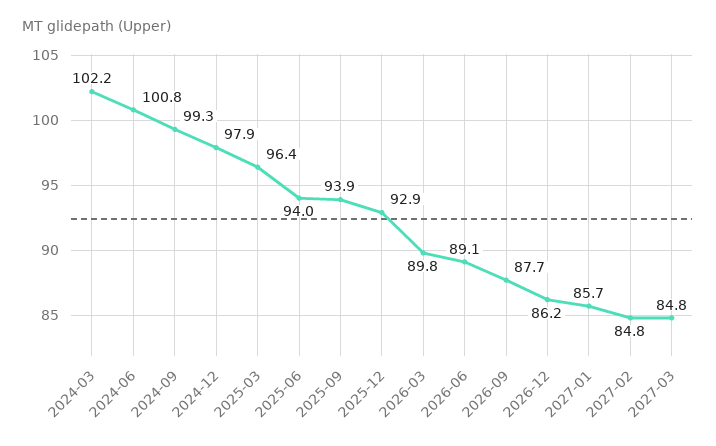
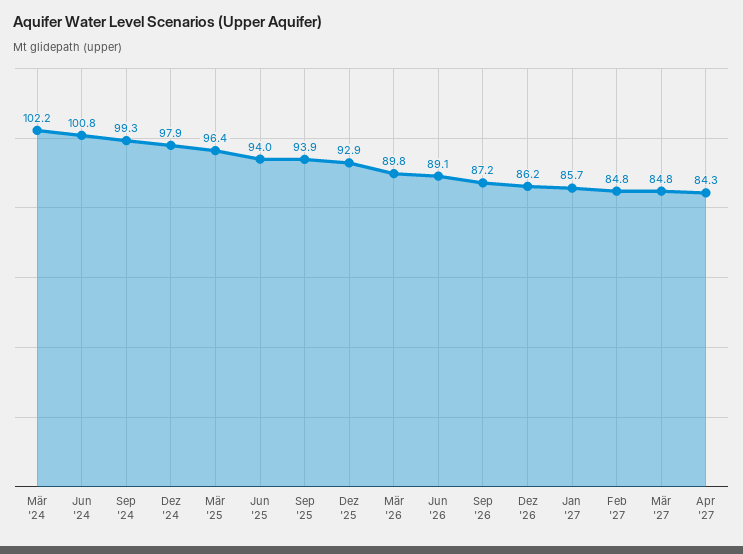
2026-09: 87.7 -> 87.2
Apr '27: none -> 84.3

